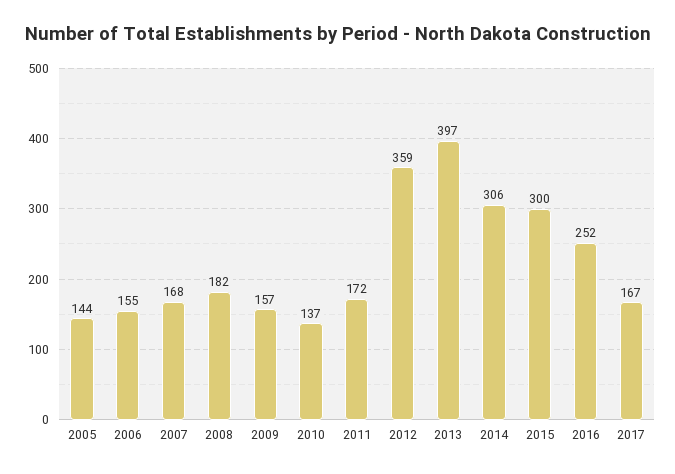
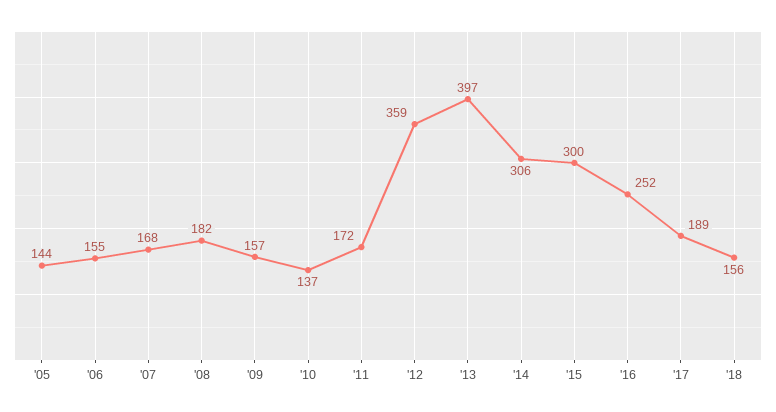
2017: 167 -> 189
'18: none -> 156

